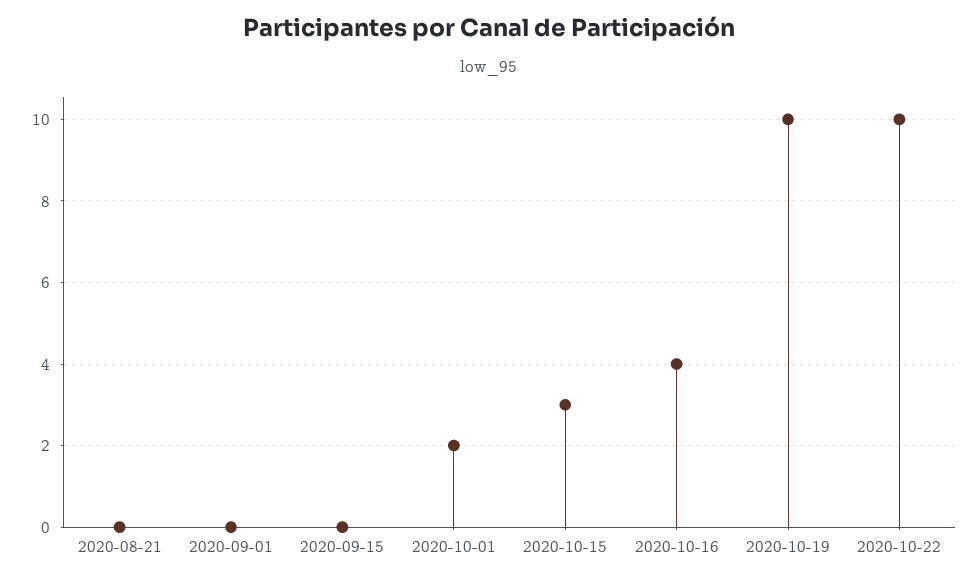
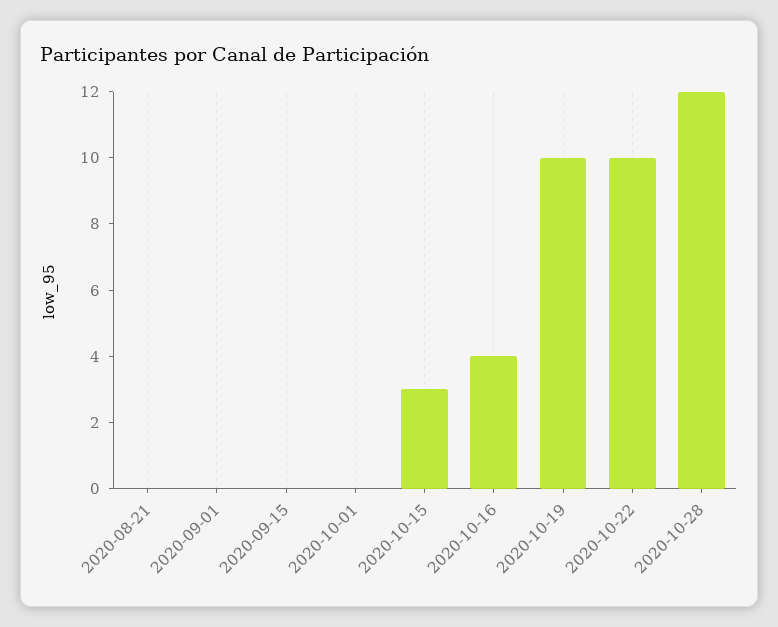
2020-10-01: 2 -> 0
2020-10-28: none -> 12

